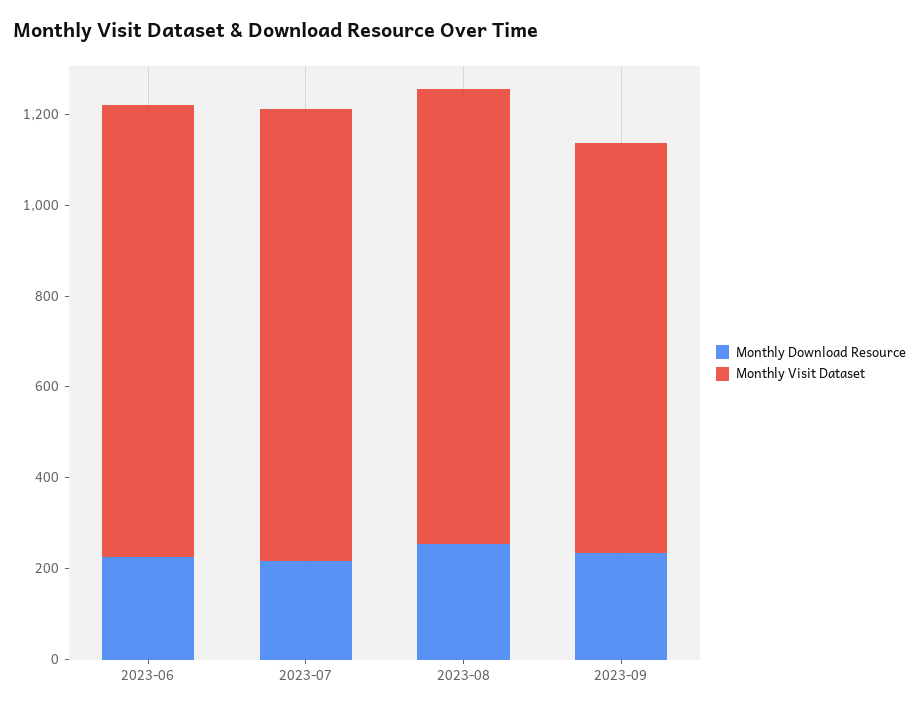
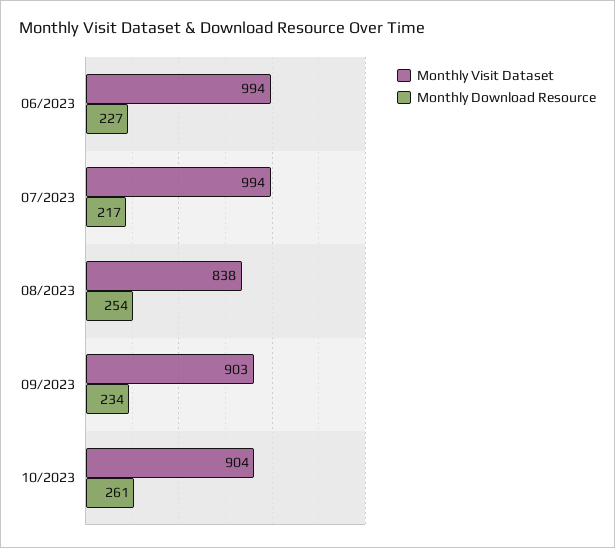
Monthly Visit Dataset, 2023-08: 1000 -> 838
Monthly Visit Dataset, 10/2023: none -> 904
Monthly Download Resource, 10/2023: none -> 261

